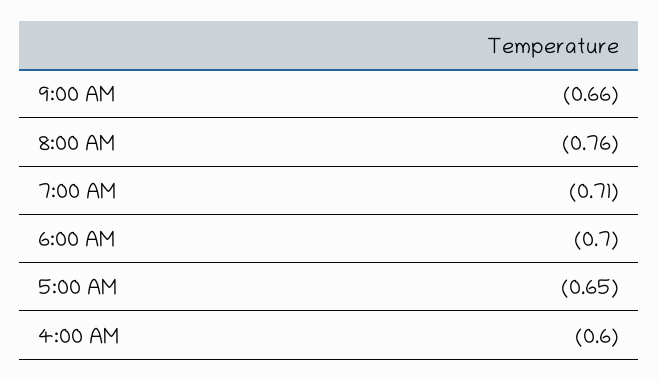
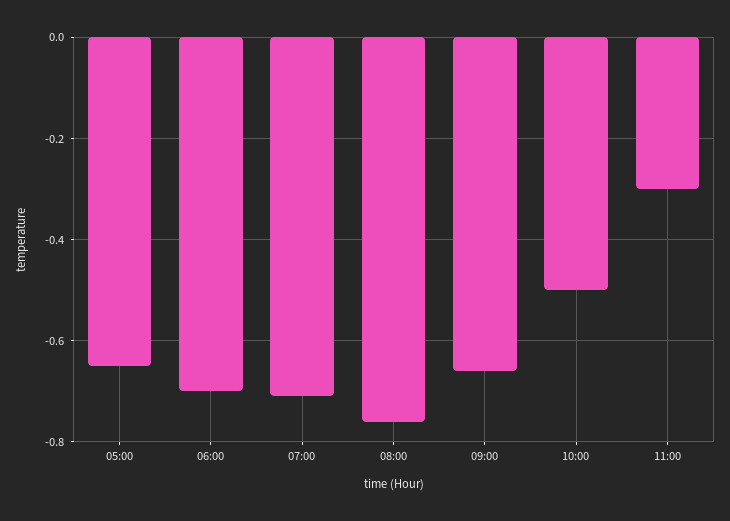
4:00 AM: -0.6 -> none
10:00: none -> -0.5
11:00: none -> -0.3

